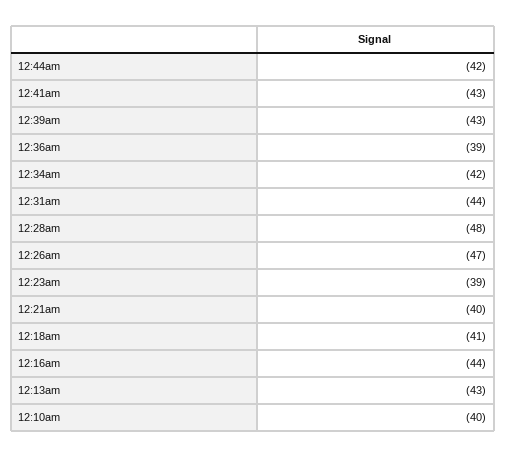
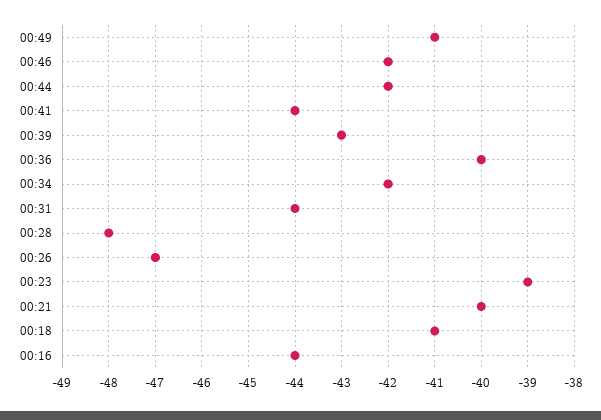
12:41am: -43 -> -44
12:36am: -39 -> -40
12:13am: -43 -> none
12:10am: -40 -> none
00:49: none -> -41
00:46: none -> -42

